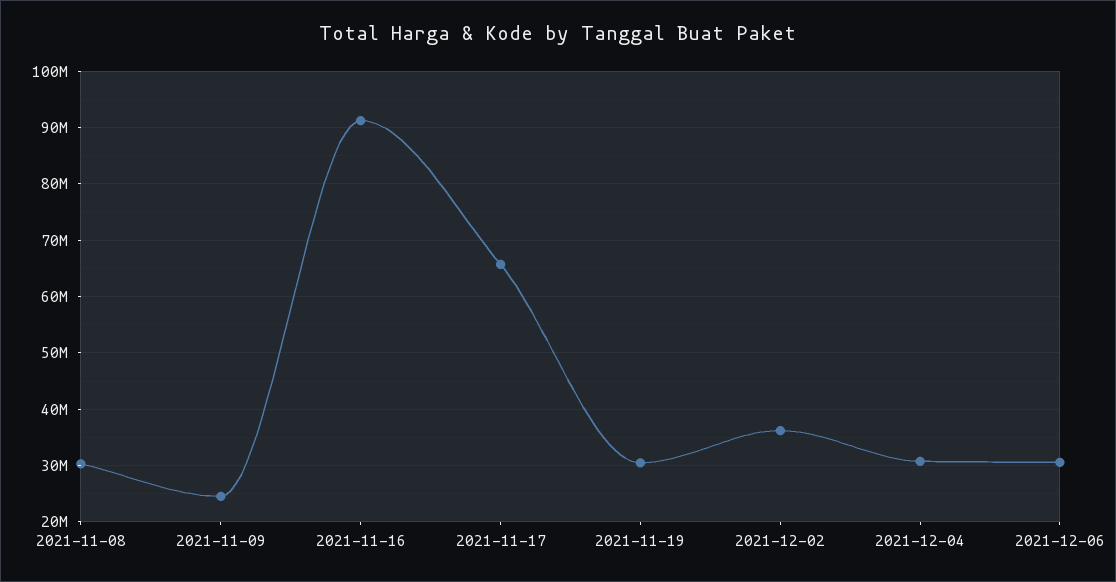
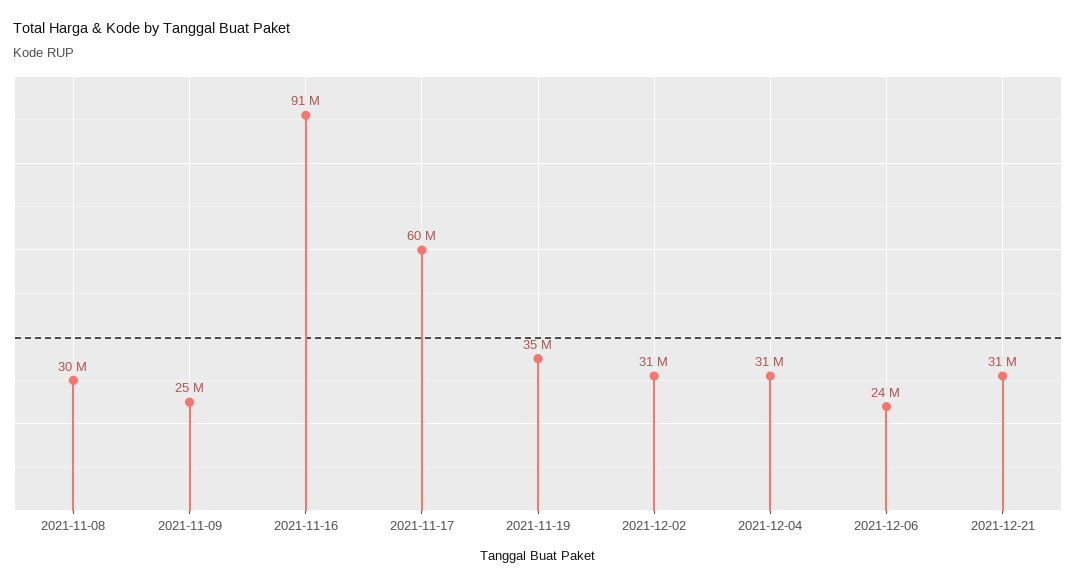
2021-11-17: 66000000 -> 60000000
2021-11-19: 30000000 -> 35000000
2021-12-02: 36000000 -> 31000000
2021-12-06: 30000000 -> 24000000
2021-12-21: none -> 31000000

